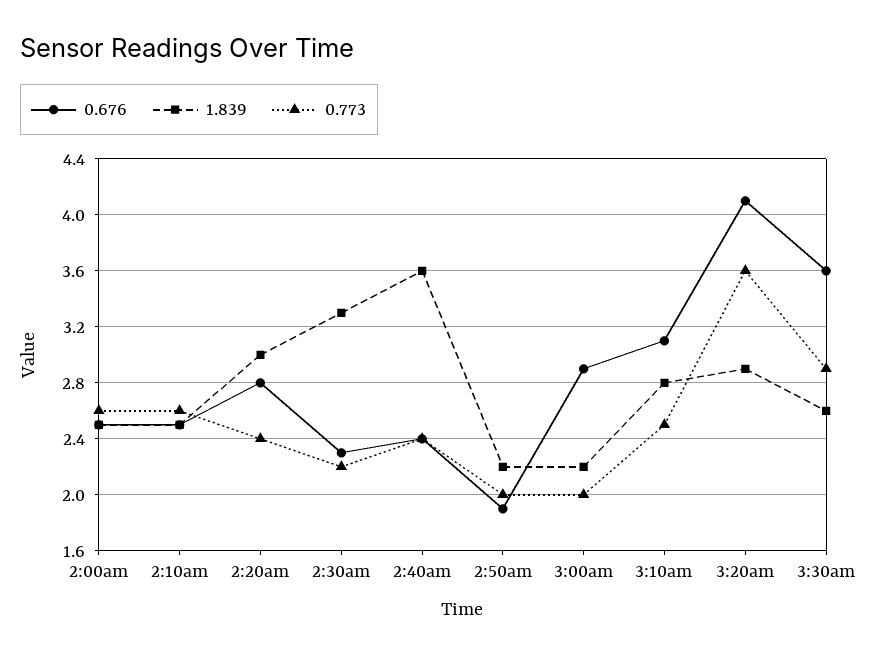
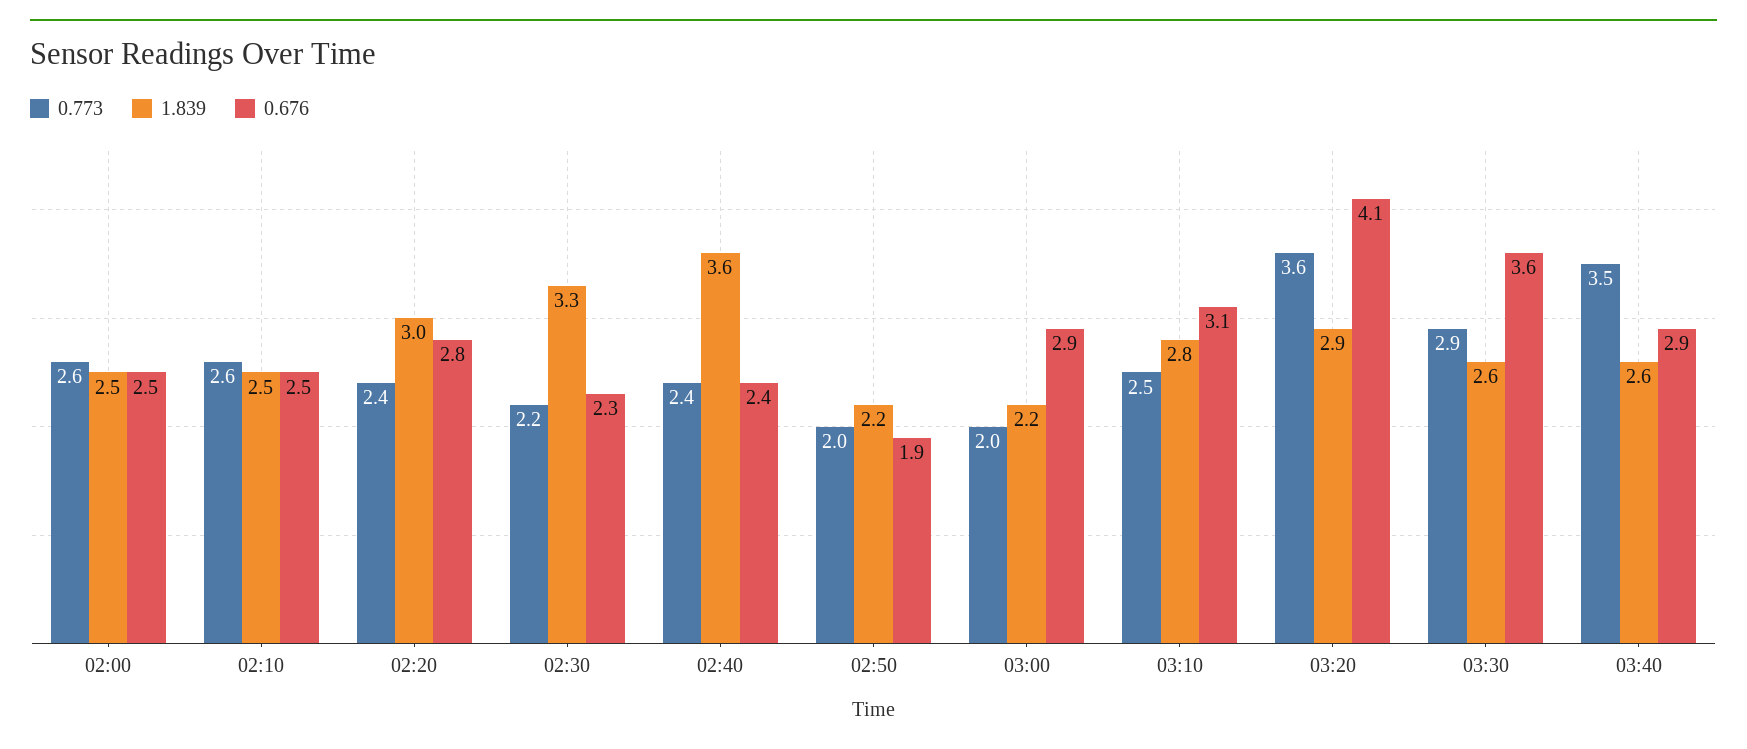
0.773, 03:40: none -> 3.5
1.839, 03:40: none -> 2.6
0.676, 03:40: none -> 2.9

